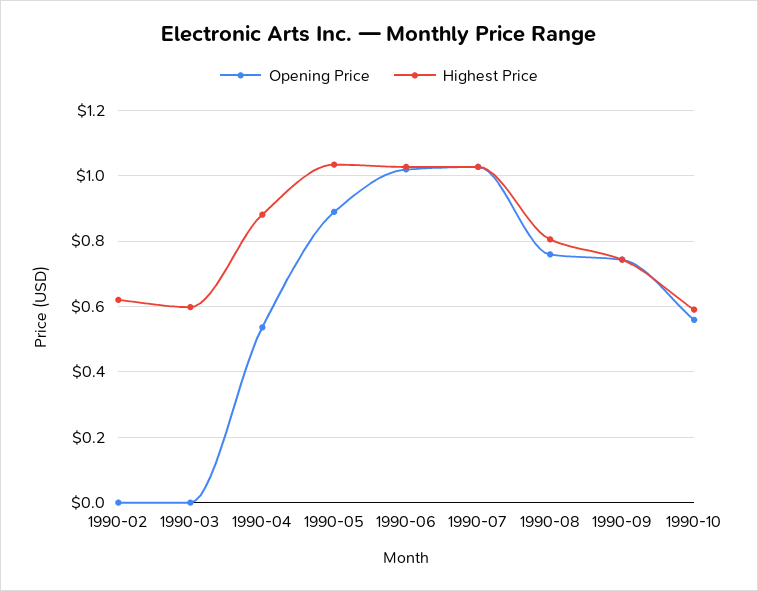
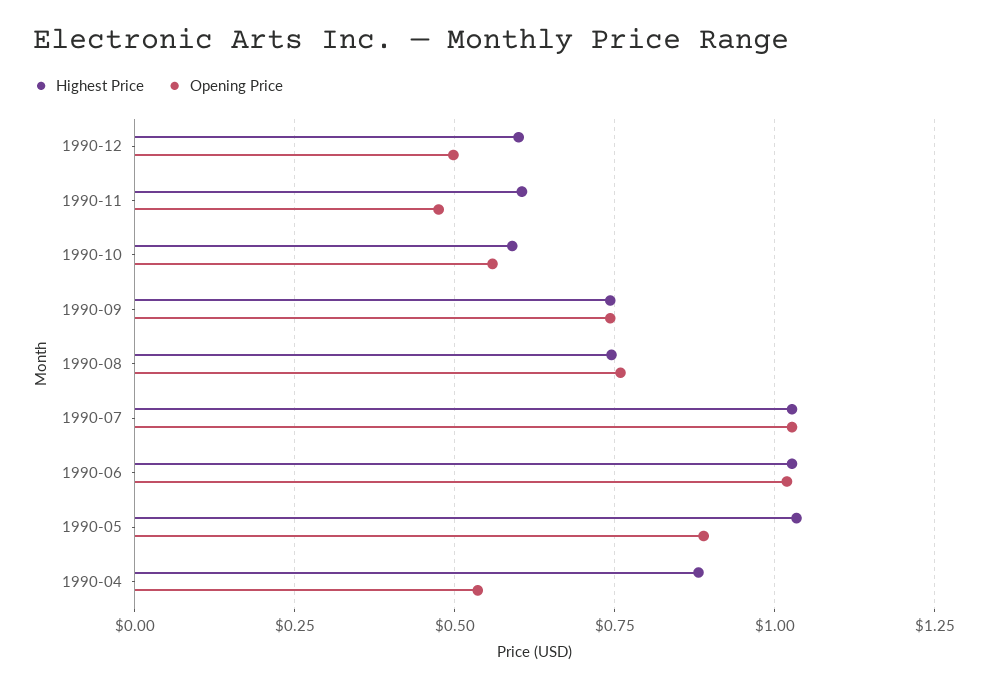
Opening Price, 1990-02: 0 -> none
Highest Price, 1990-02: 0.62 -> none
Opening Price, 1990-03: 0 -> none
Highest Price, 1990-03: 0.6 -> none
Highest Price, 1990-08: 0.8 -> 0.75
Highest Price, 1990-12: none -> 0.6
Opening Price, 1990-12: none -> 0.5
Highest Price, 1990-11: none -> 0.6
Opening Price, 1990-11: none -> 0.475

